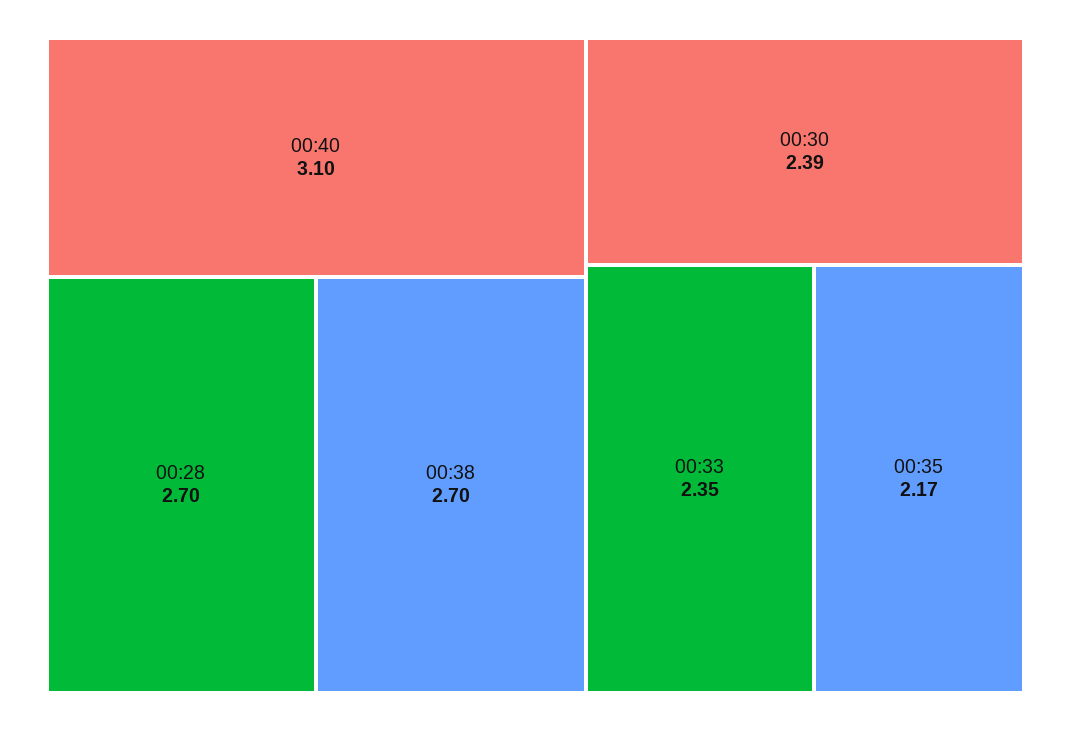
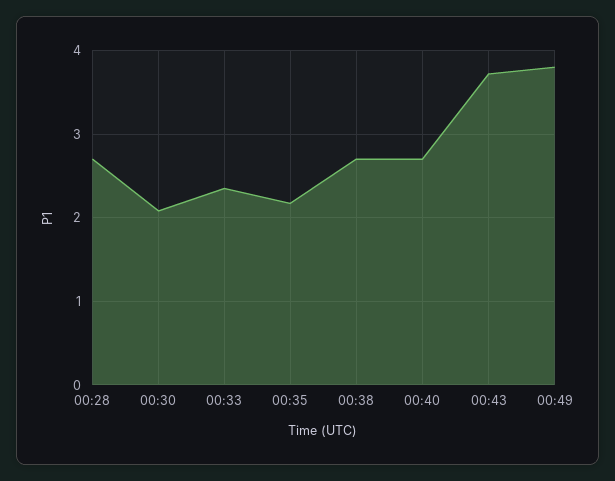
00:40: 3.1 -> 2.7
00:30: 2.39 -> 2.1
00:43: none -> 3.7
00:49: none -> 3.8

